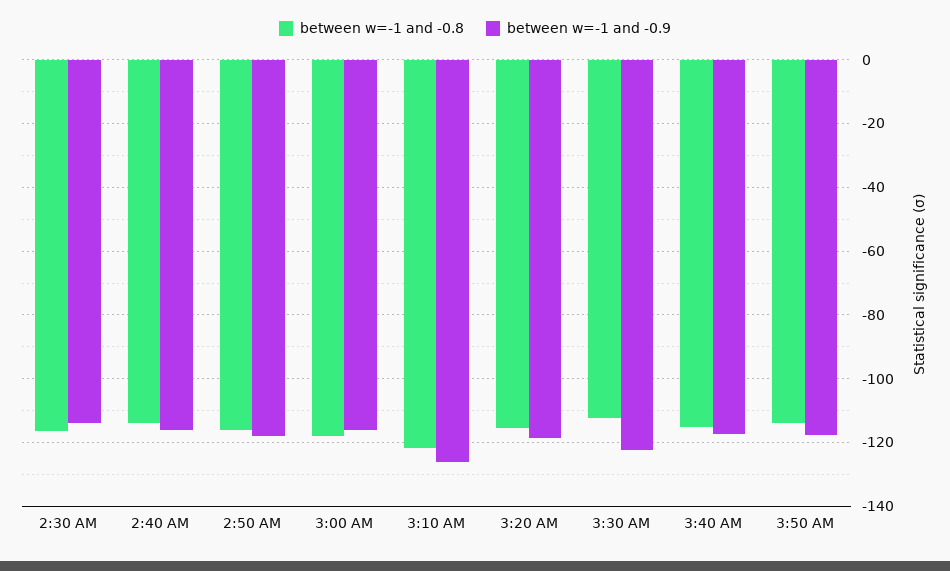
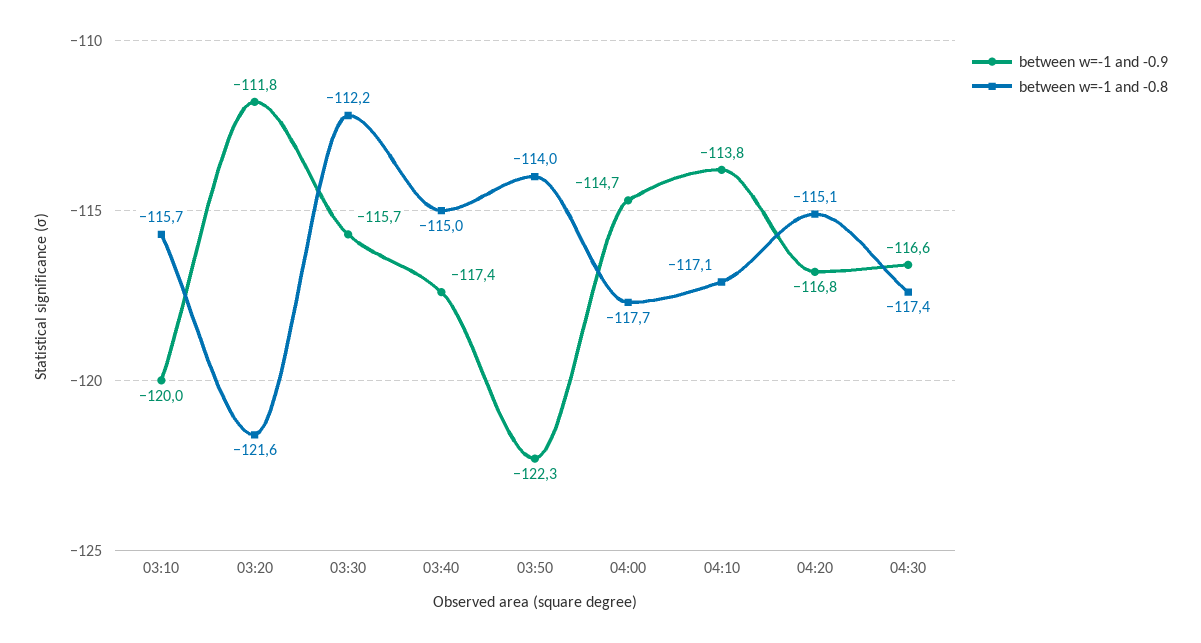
between w=-1 and -0.8, 2:30 AM: -116 -> none
between w=-1 and -0.9, 2:30 AM: -114 -> none
between w=-1 and -0.8, 2:40 AM: -114 -> none
between w=-1 and -0.9, 2:40 AM: -116 -> none
between w=-1 and -0.8, 2:50 AM: -116 -> none
between w=-1 and -0.9, 2:50 AM: -118 -> none
between w=-1 and -0.8, 3:00 AM: -118 -> none
between w=-1 and -0.9, 3:00 AM: -116 -> none
between w=-1 and -0.8, 3:10 AM: -122 -> -115.7
between w=-1 and -0.9, 3:10 AM: -126 -> -120
between w=-1 and -0.8, 3:20 AM: -116 -> -121.6
between w=-1 and -0.9, 3:20 AM: -118 -> -111.8
between w=-1 and -0.9, 3:30 AM: -122 -> -115.7
between w=-1 and -0.9, 3:50 AM: -118 -> -122.3
between w=-1 and -0.9, 04:00: none -> -114.7
between w=-1 and -0.8, 04:00: none -> -117.7
between w=-1 and -0.9, 04:10: none -> -113.8
between w=-1 and -0.8, 04:10: none -> -117.1
between w=-1 and -0.9, 04:20: none -> -116.8
between w=-1 and -0.8, 04:20: none -> -115.1
between w=-1 and -0.9, 04:30: none -> -116.6
between w=-1 and -0.8, 04:30: none -> -117.4

